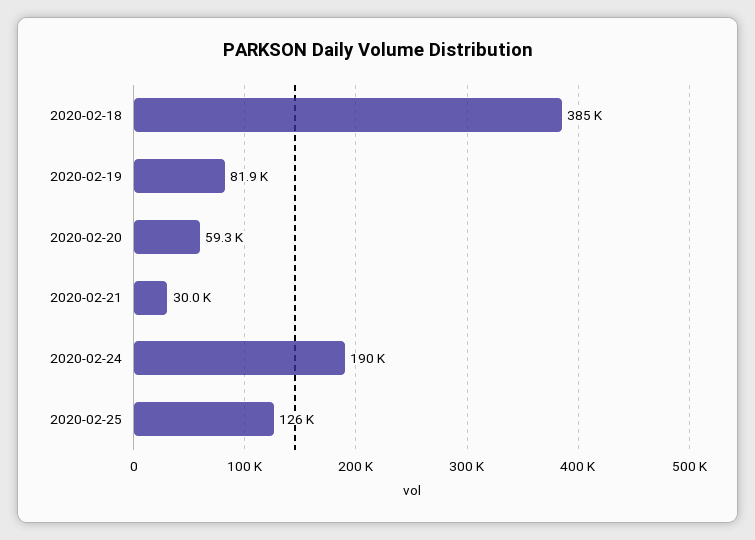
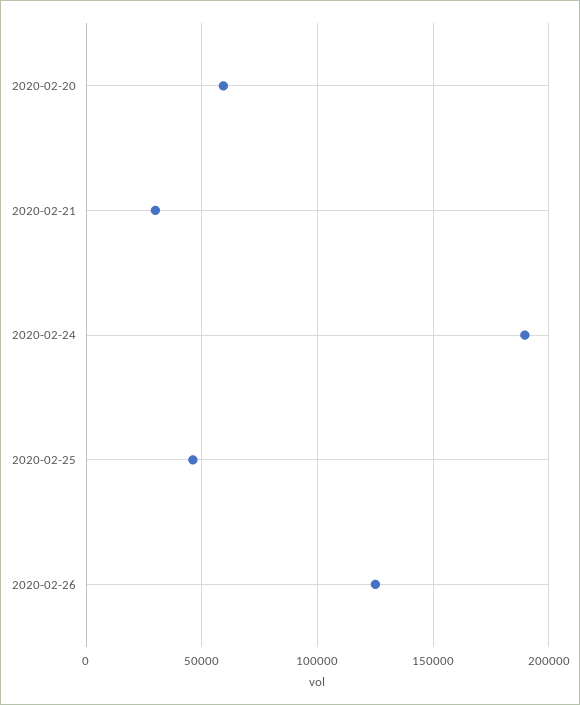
2020-02-18: 385000 -> none
2020-02-19: 81900 -> none
2020-02-25: 126000 -> 45000
2020-02-26: none -> 125000

